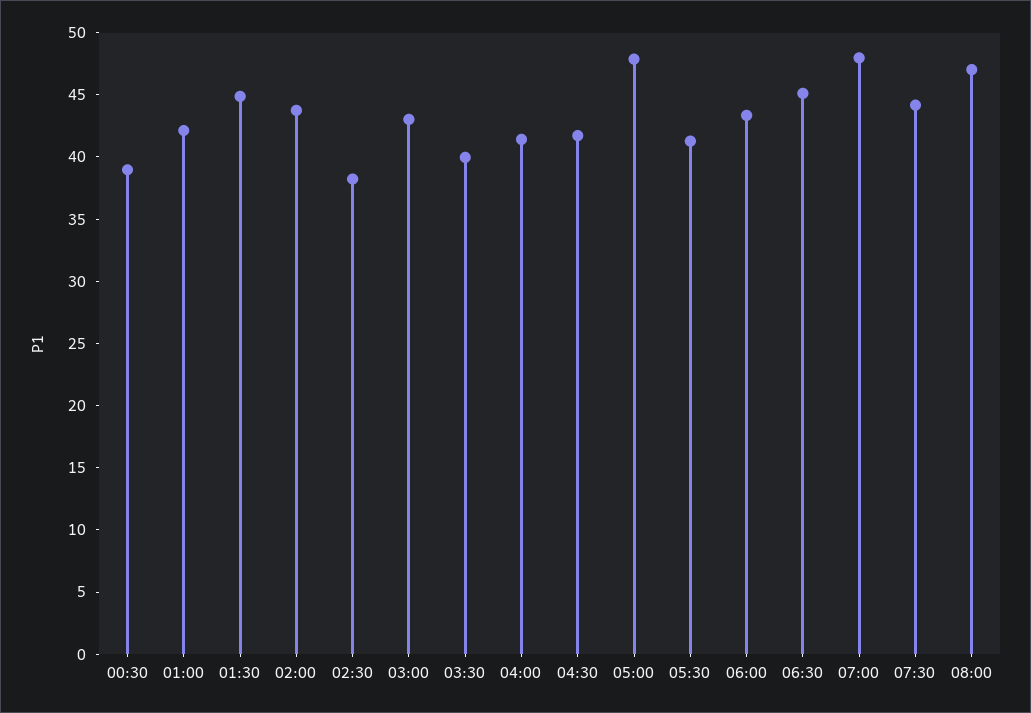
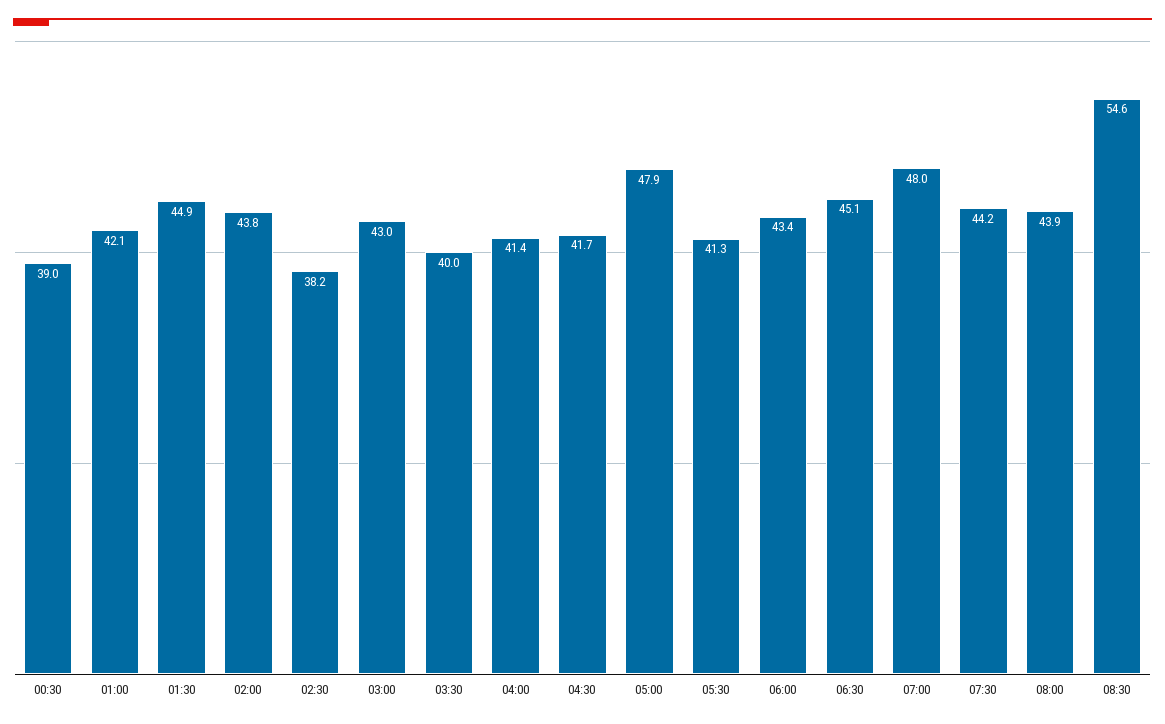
08:00: 47 -> 43.9
08:30: none -> 54.6

